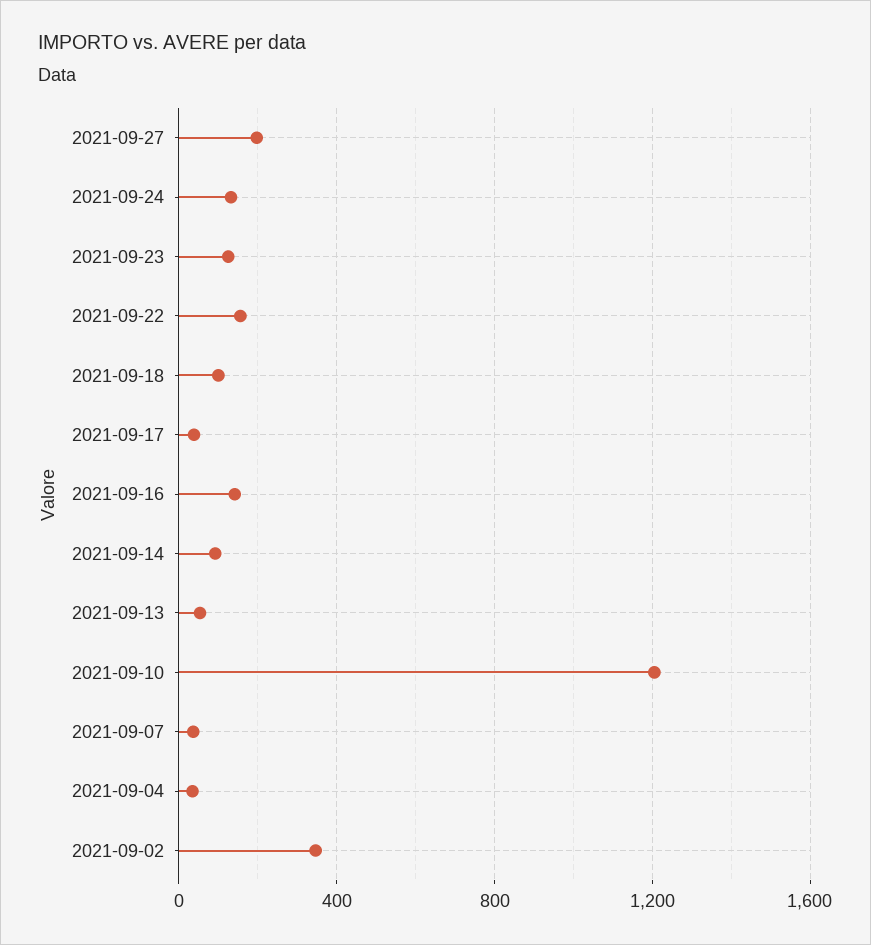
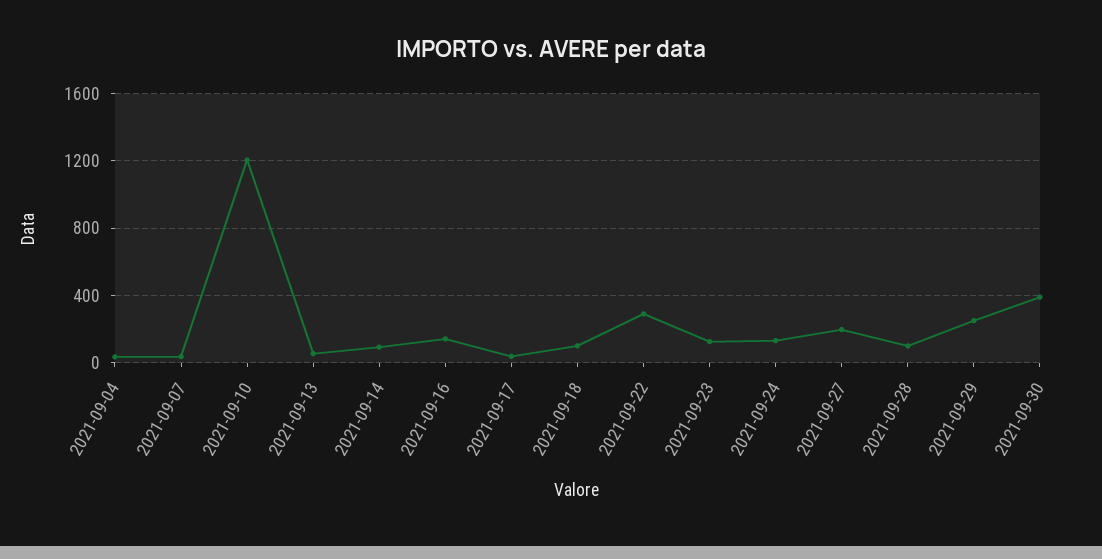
2021-09-22: 150 -> 300
2021-09-02: 350 -> none
2021-09-28: none -> 100
2021-09-29: none -> 250
2021-09-30: none -> 400

